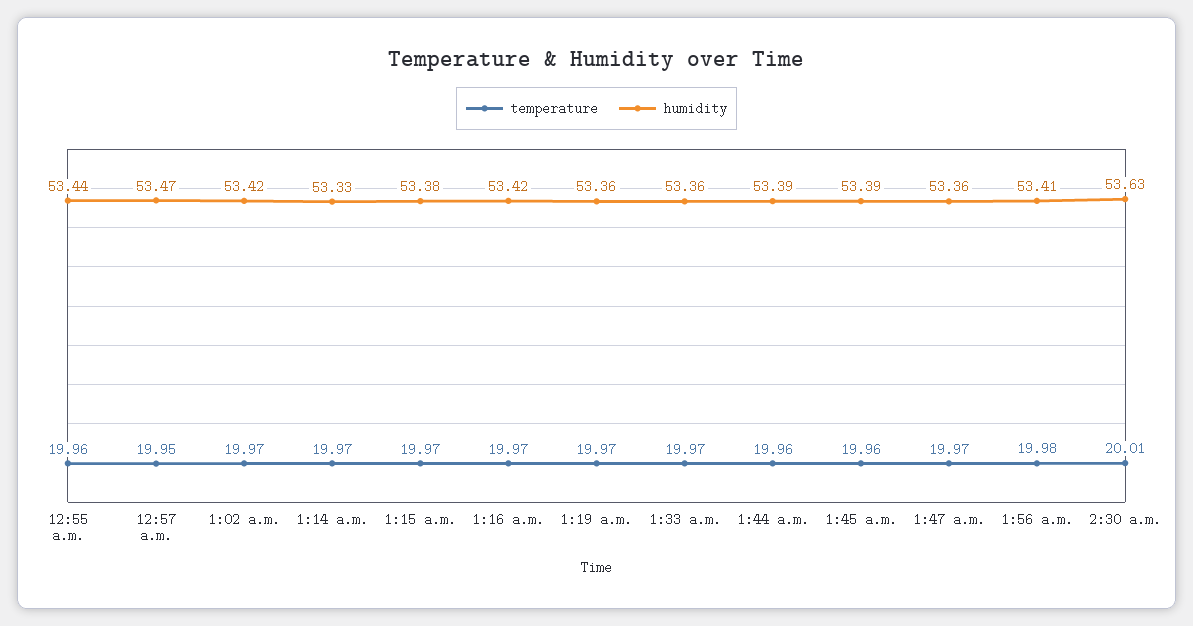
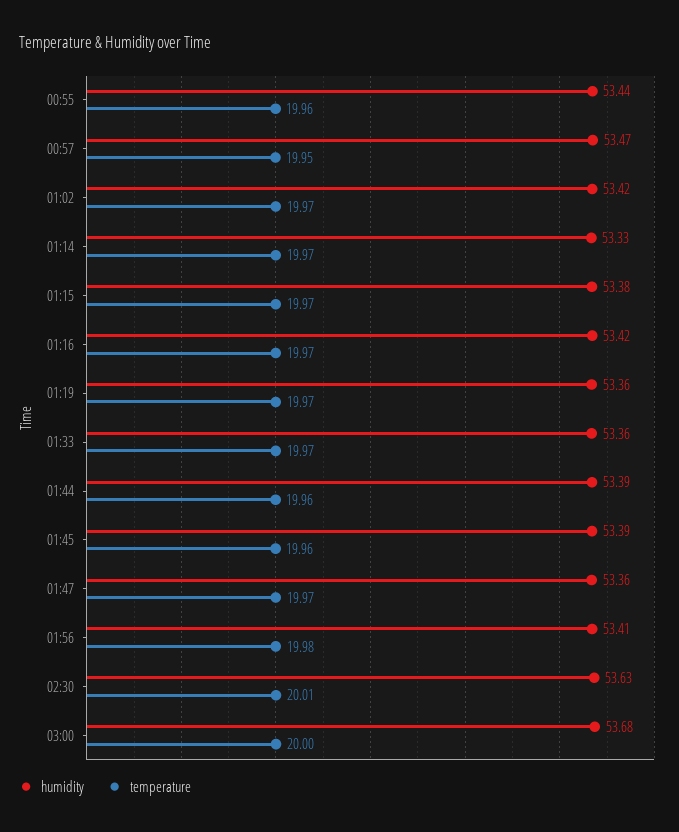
humidity, 03:00: none -> 53.68
temperature, 03:00: none -> 20

